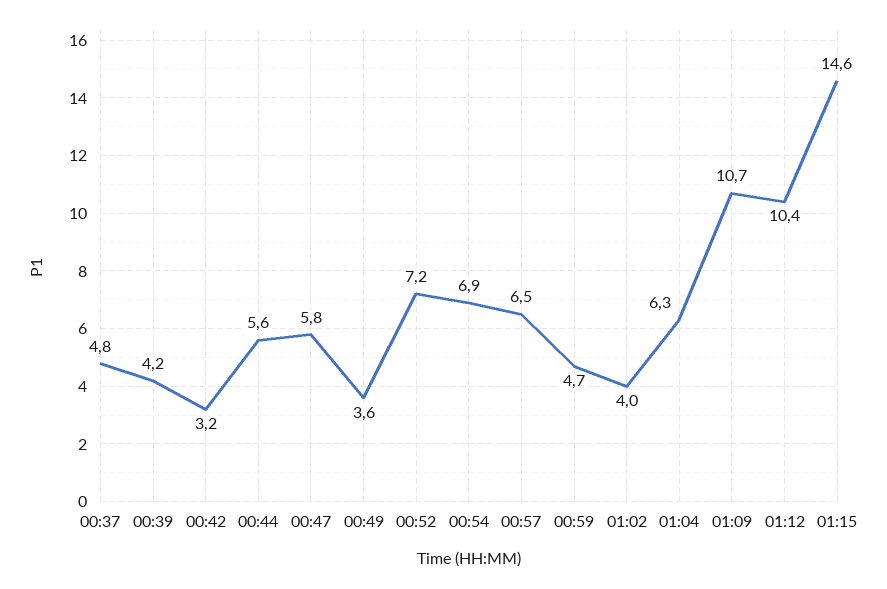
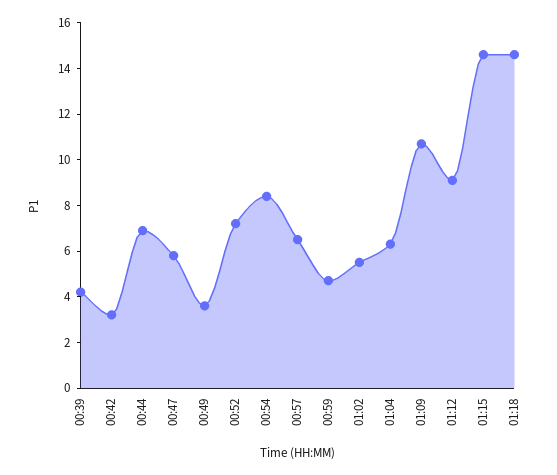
00:37: 4.8 -> none
00:44: 5.6 -> 7
00:54: 6.9 -> 8.5
01:02: 4 -> 5.5
01:12: 10.4 -> 9
01:18: none -> 14.5

